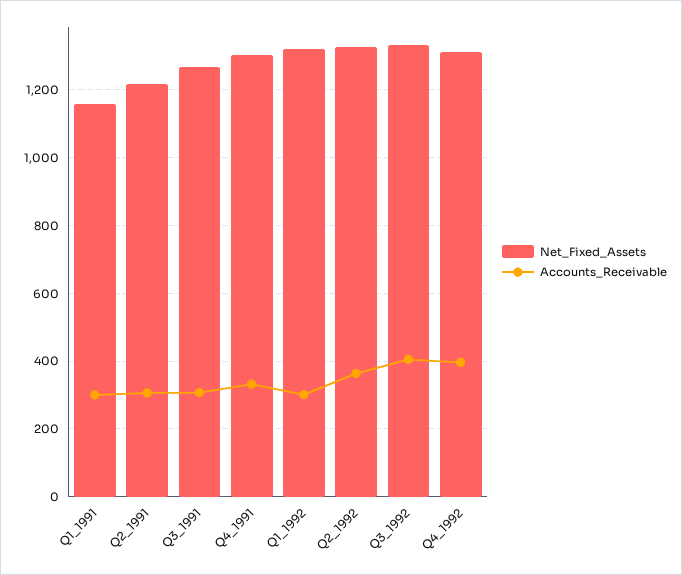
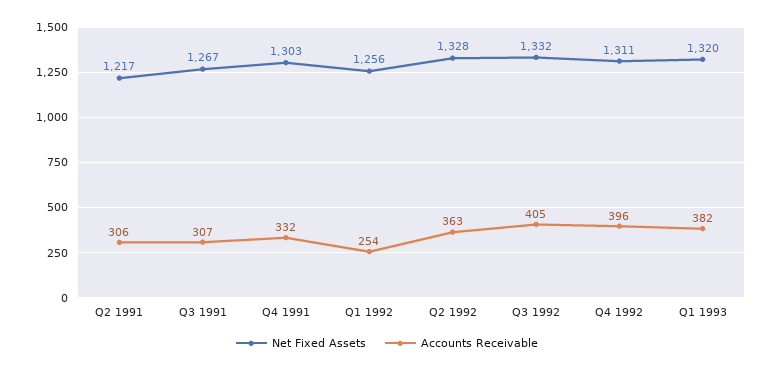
Net_Fixed_Assets, Q1_1991: 1160 -> none
Accounts_Receivable, Q1_1991: 300 -> none
Net_Fixed_Assets, Q1_1992: 1320 -> 1256
Accounts_Receivable, Q1_1992: 300 -> 254
Net_Fixed_Assets, Q1 1993: none -> 1320
Accounts_Receivable, Q1 1993: none -> 382

